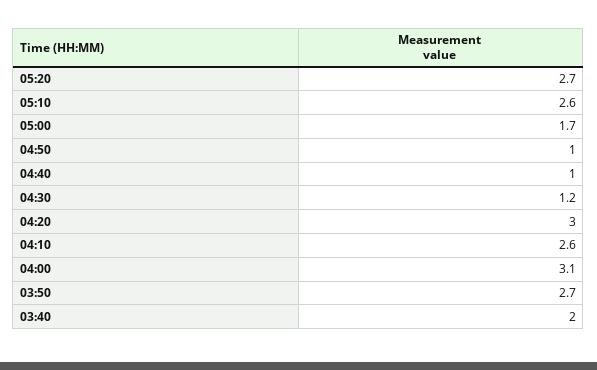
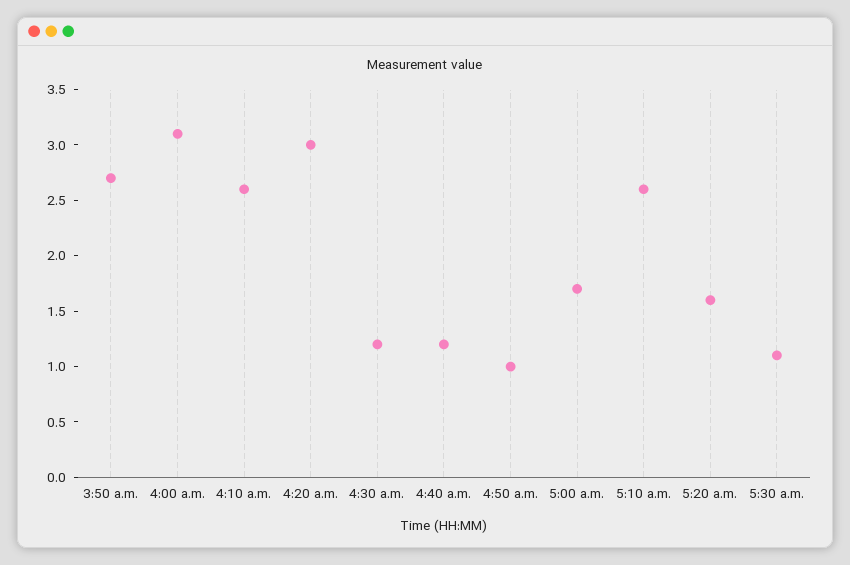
05:20: 2.7 -> 1.6
04:40: 1 -> 1.2
03:40: 2 -> none
5:30 a.m.: none -> 1.1

